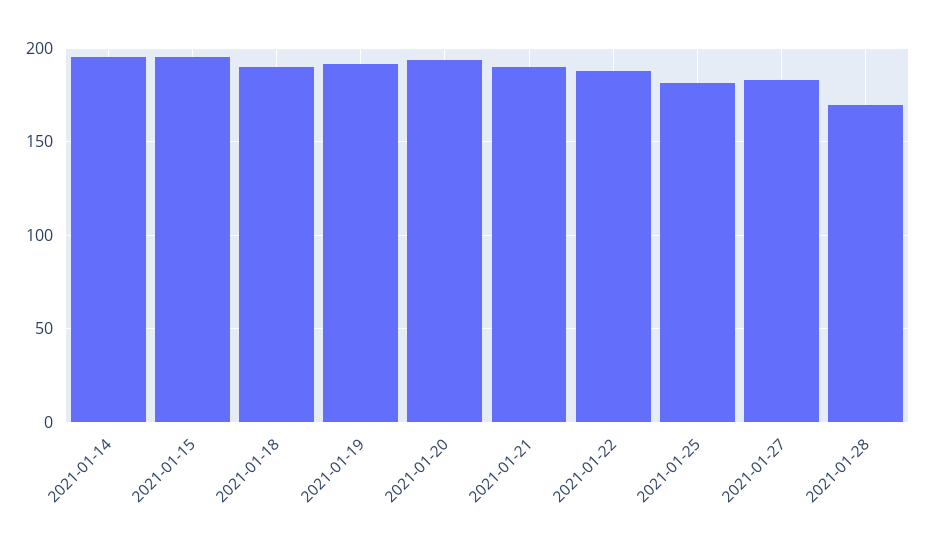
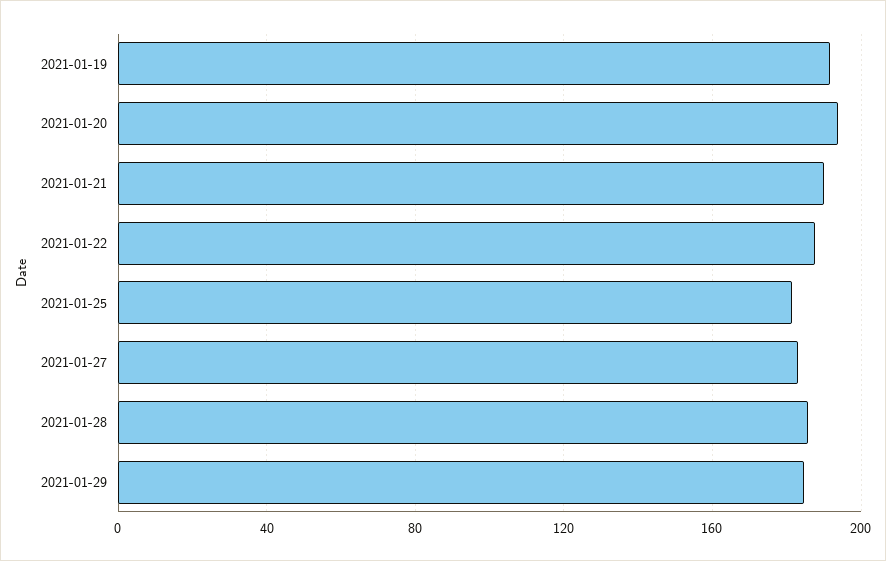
2021-01-14: 195 -> none
2021-01-15: 195 -> none
2021-01-18: 190 -> none
2021-01-28: 170 -> 185
2021-01-29: none -> 185

